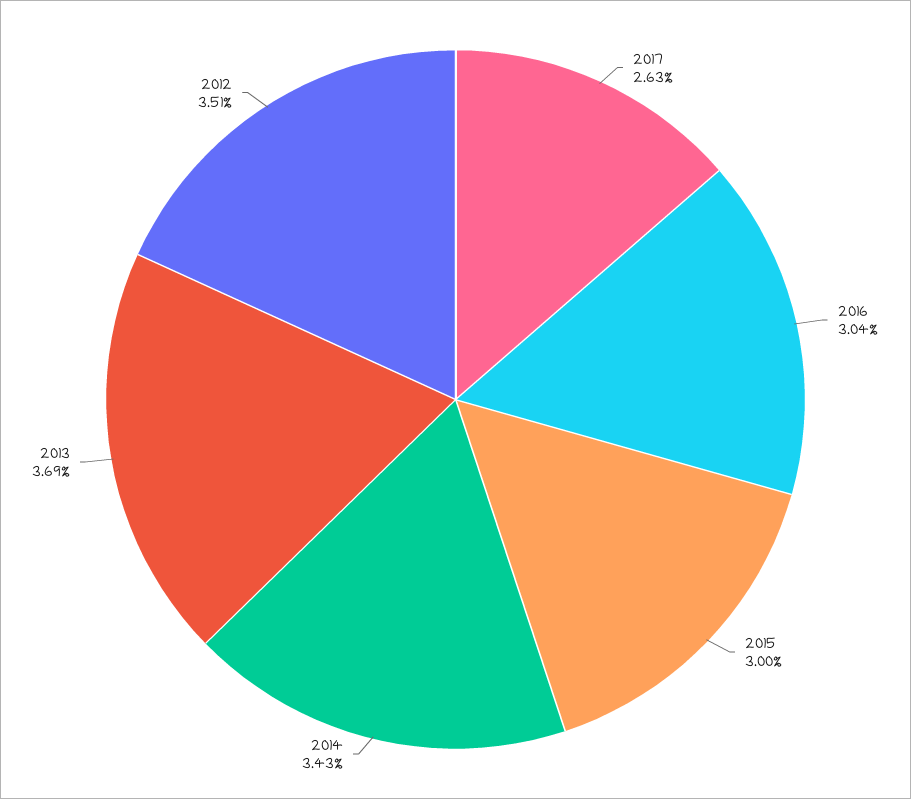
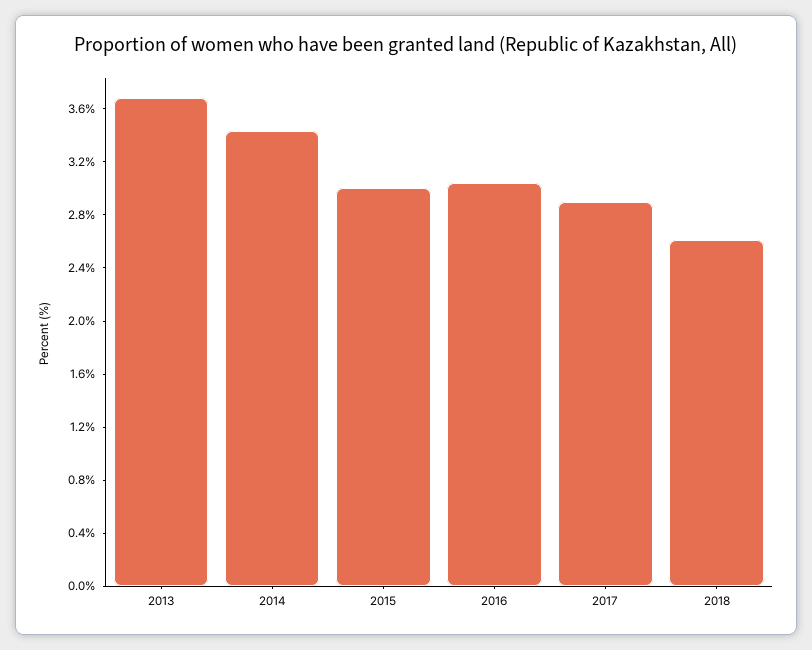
2017: 2.63 -> 2.9
2012: 3.51 -> none
2018: none -> 2.6

